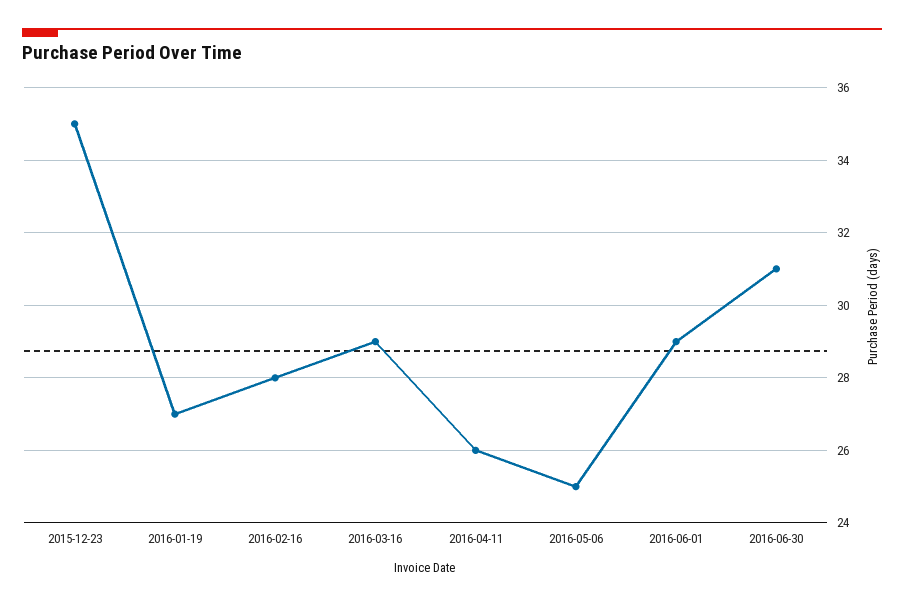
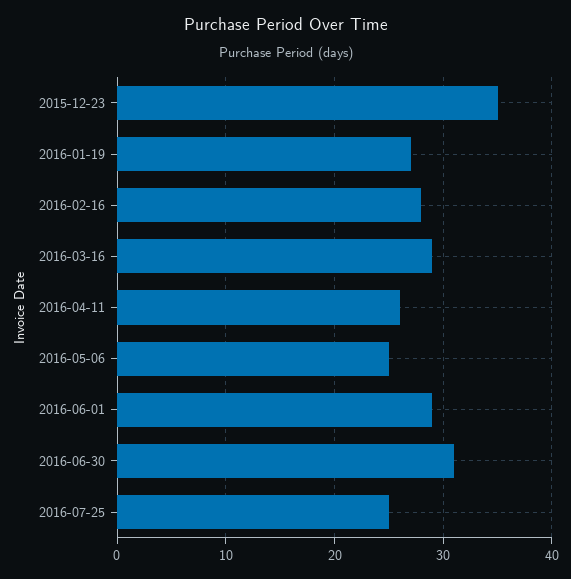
2016-07-25: none -> 25

